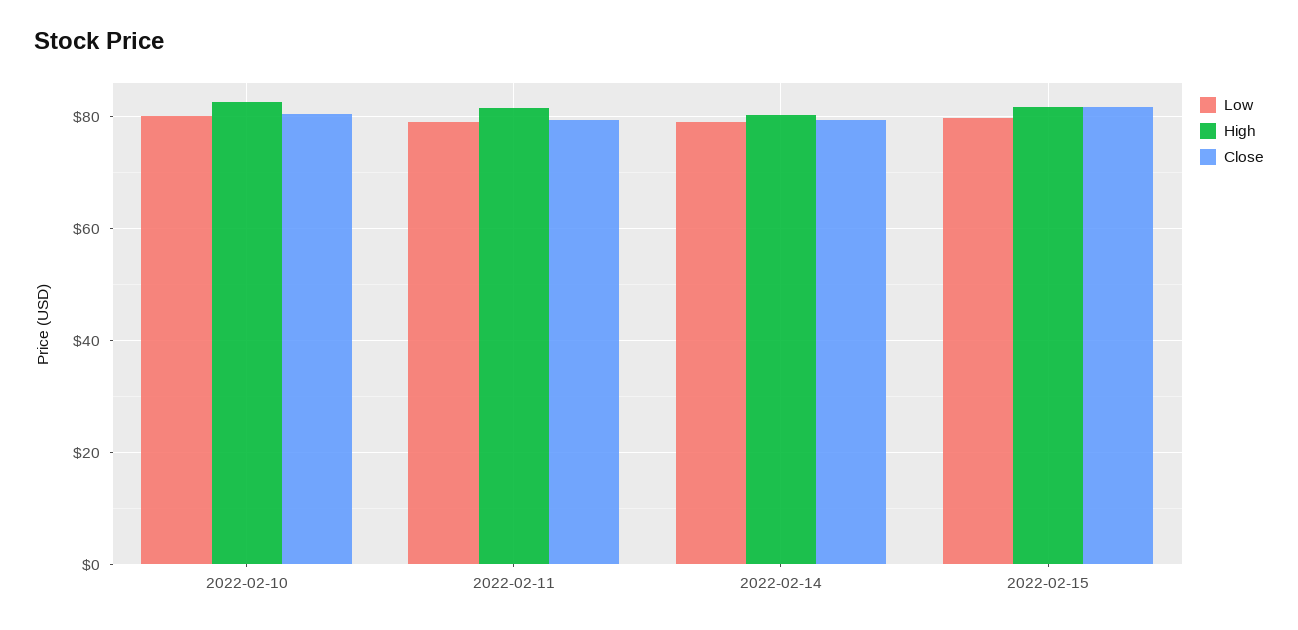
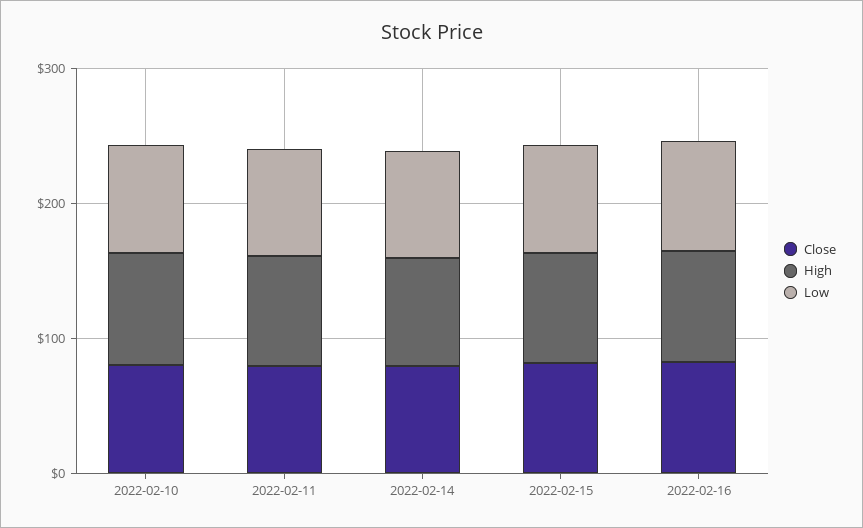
Close, 2022-02-16: none -> 80
High, 2022-02-16: none -> 80
Low, 2022-02-16: none -> 80

